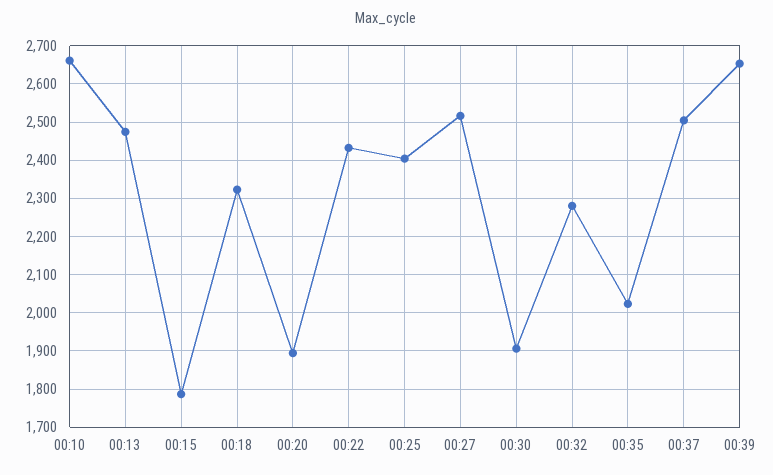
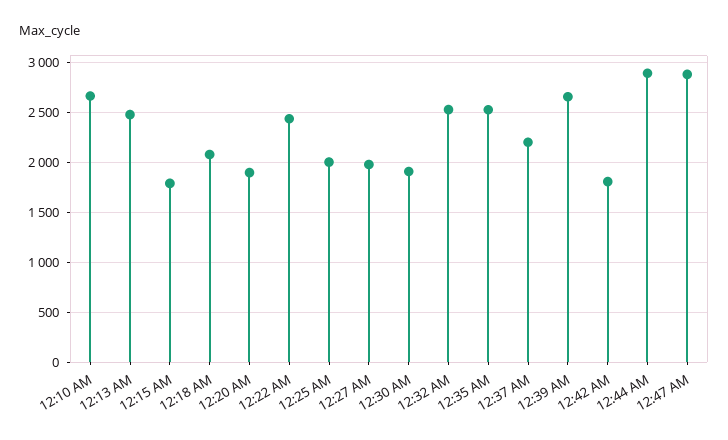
00:18: 2320 -> 2100
00:25: 2400 -> 2000
00:27: 2520 -> 2000
00:32: 2280 -> 2500
00:35: 2020 -> 2500
00:37: 2500 -> 2200
12:42 AM: none -> 1800
12:44 AM: none -> 2900
12:47 AM: none -> 2900

